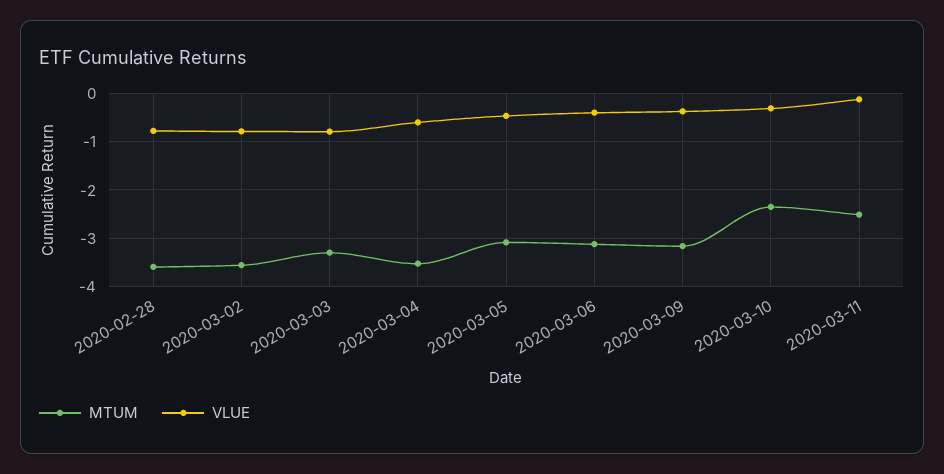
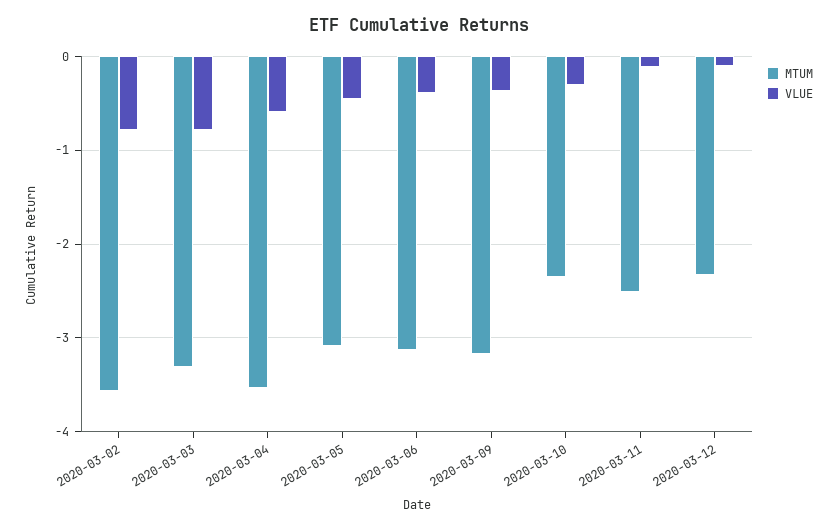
MTUM, 2020-02-28: -3.6 -> none
VLUE, 2020-02-28: -0.8 -> none
MTUM, 2020-03-12: none -> -2.3
VLUE, 2020-03-12: none -> -0.1

